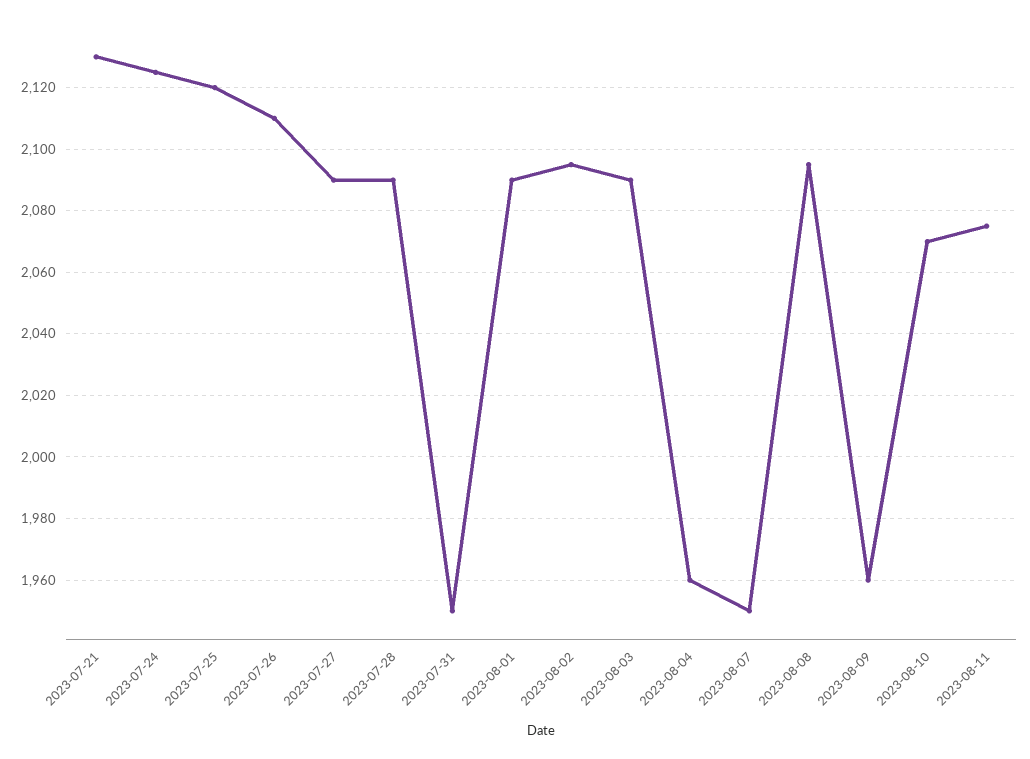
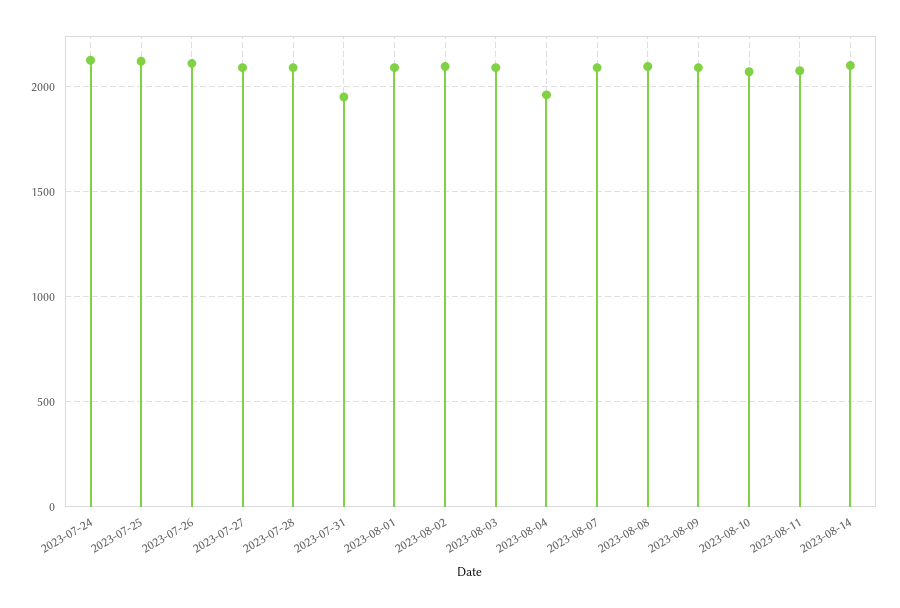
2023-07-21: 2130 -> none
2023-08-07: 1950 -> 2100
2023-08-09: 1960 -> 2100
2023-08-14: none -> 2100

